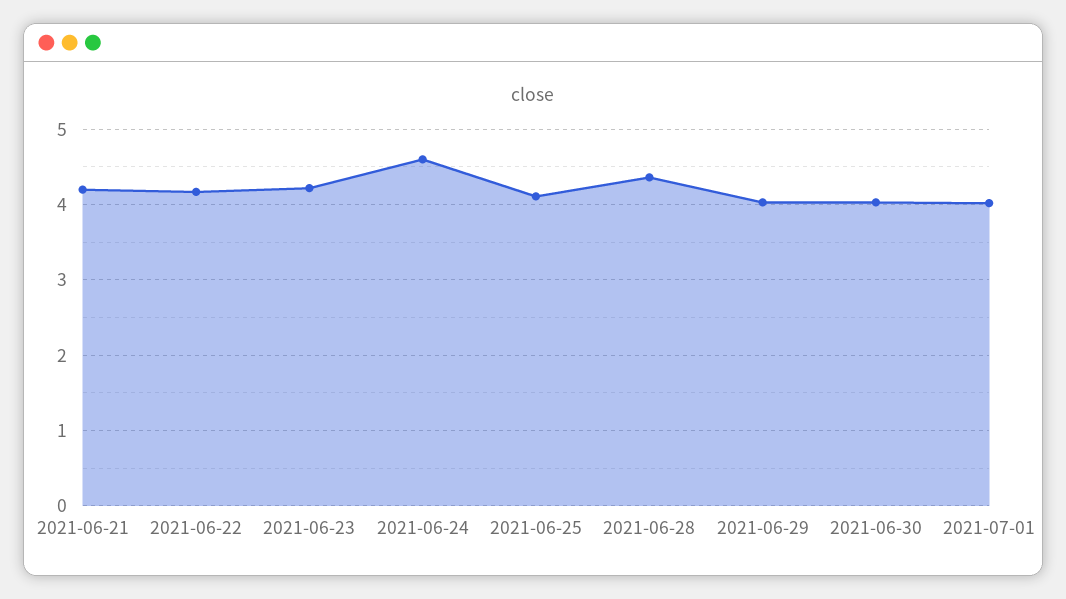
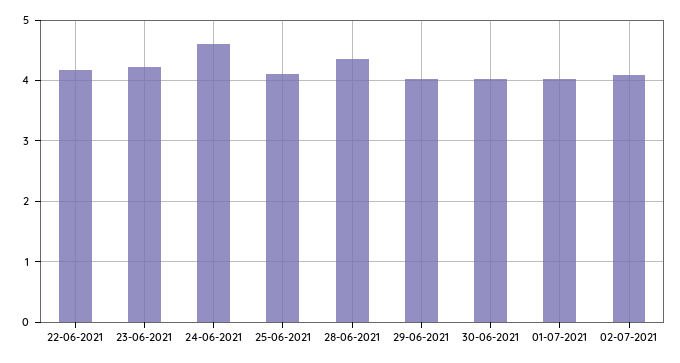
2021-06-21: 4.2 -> none
02-07-2021: none -> 4.1

